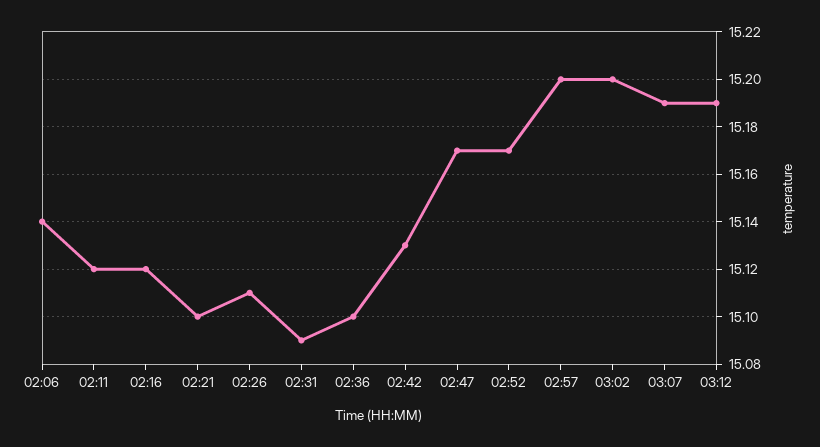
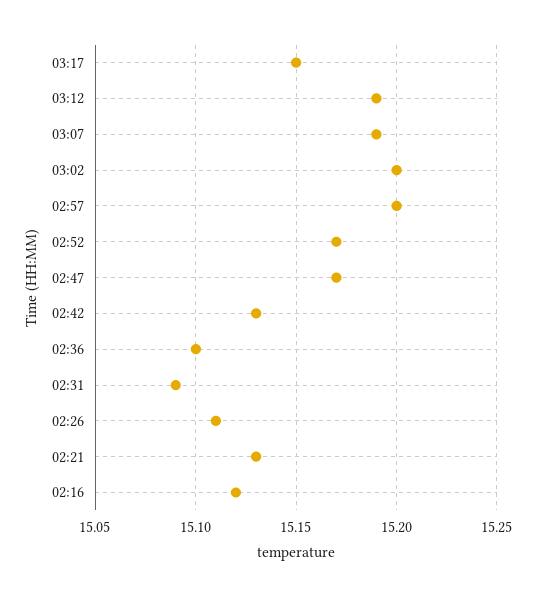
02:06: 15.14 -> none
02:11: 15.12 -> none
02:21: 15.1 -> 15.13
03:17: none -> 15.15

